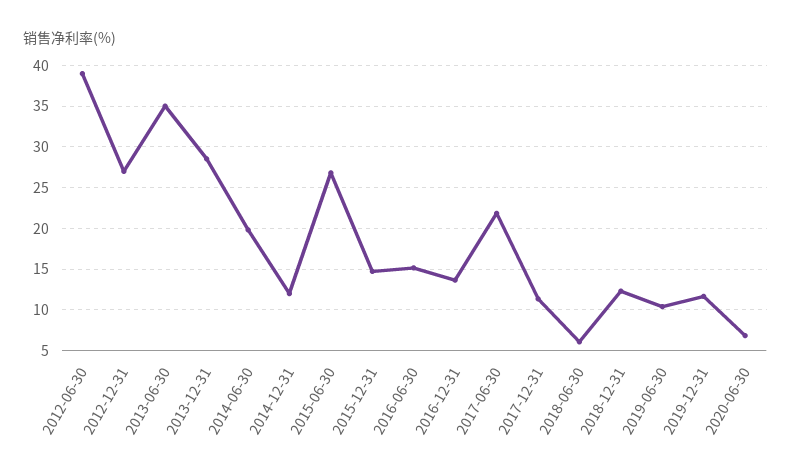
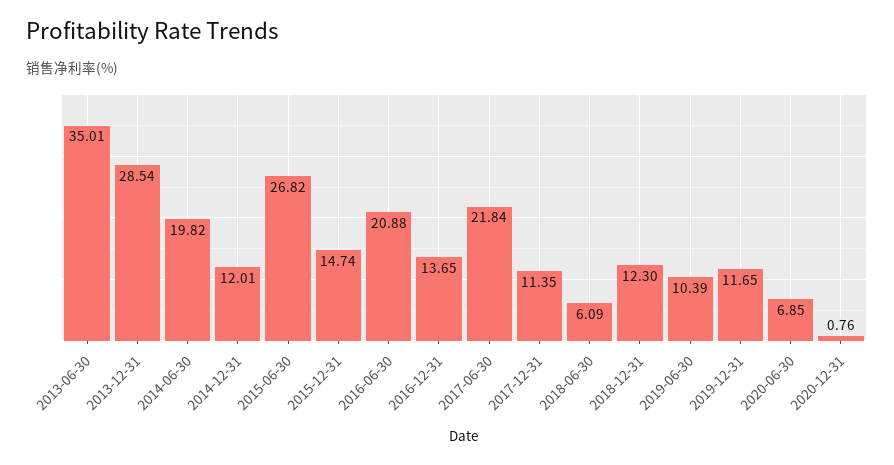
2012-06-30: 39 -> none
2012-12-31: 27 -> none
2016-06-30: 15 -> 20.88
2020-12-31: none -> 0.76

